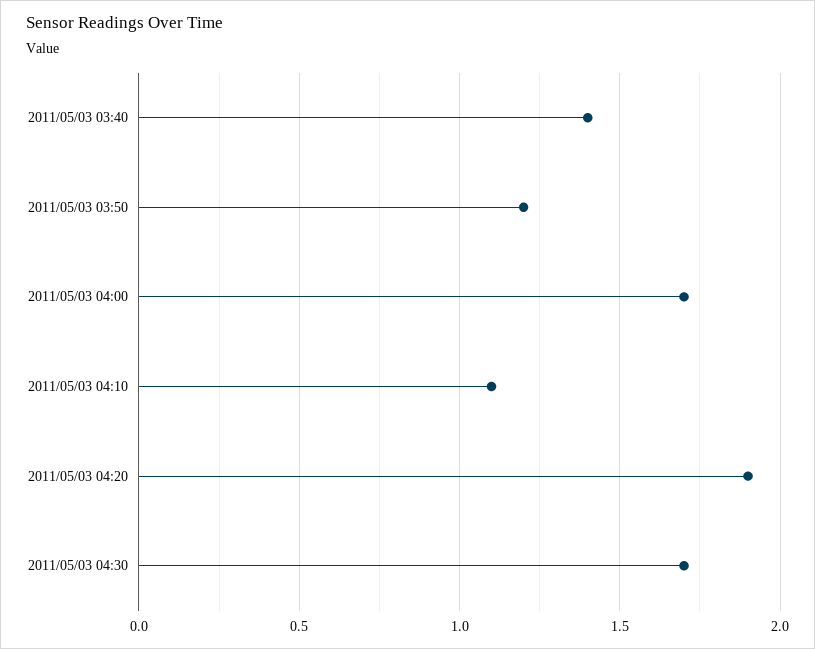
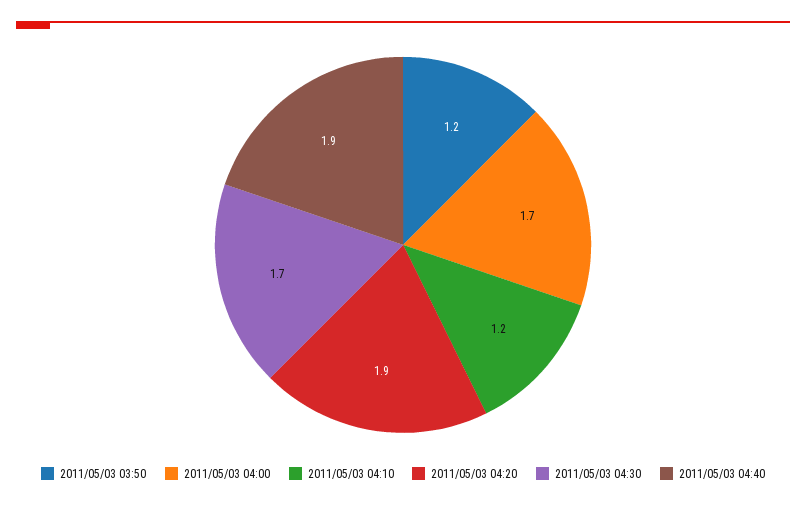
2011/05/03 03:40: 1.4 -> none
2011/05/03 04:10: 1.1 -> 1.2
2011/05/03 04:40: none -> 1.9

